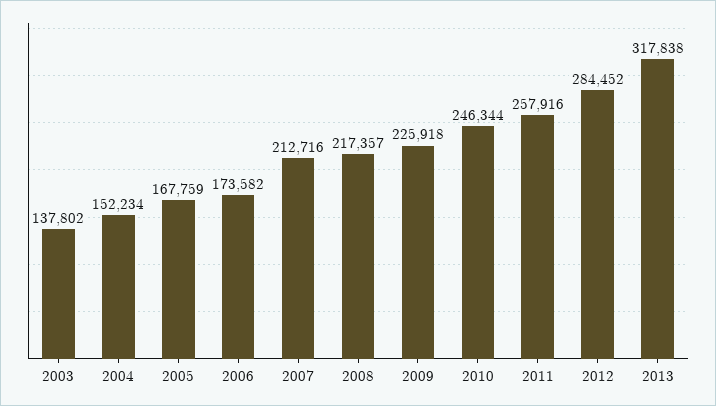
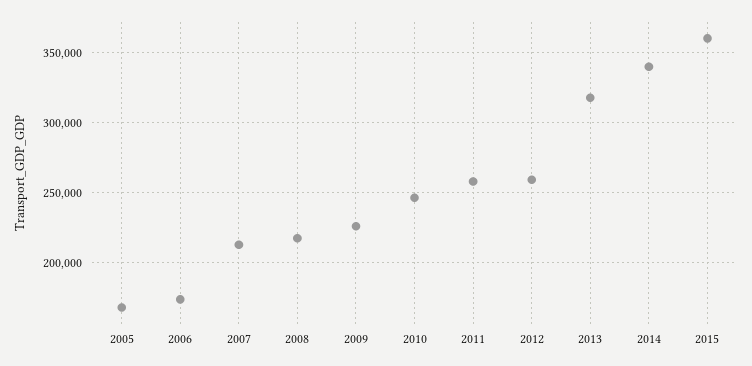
2003: 137802 -> none
2004: 152234 -> none
2012: 284452 -> 260000
2014: none -> 340000
2015: none -> 360000

